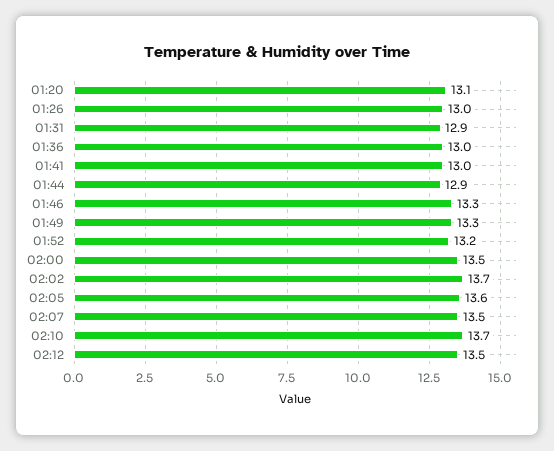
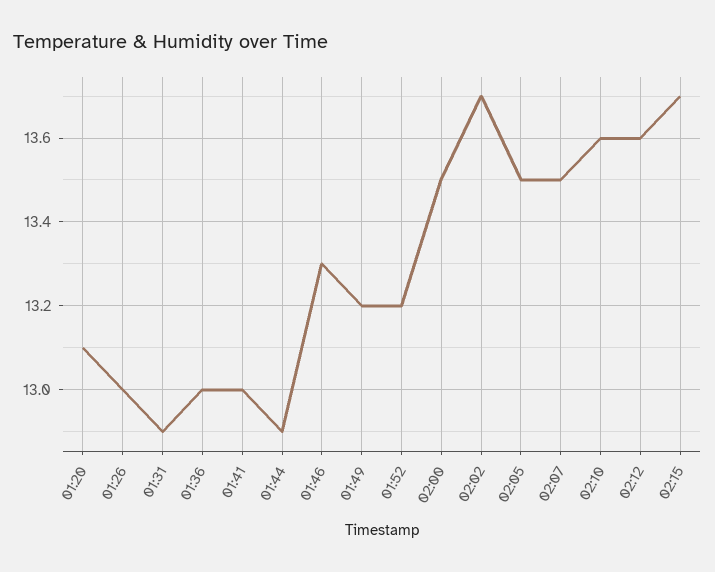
01:49: 13.3 -> 13.2
02:05: 13.6 -> 13.5
02:10: 13.7 -> 13.6
02:12: 13.5 -> 13.6
02:15: none -> 13.7

